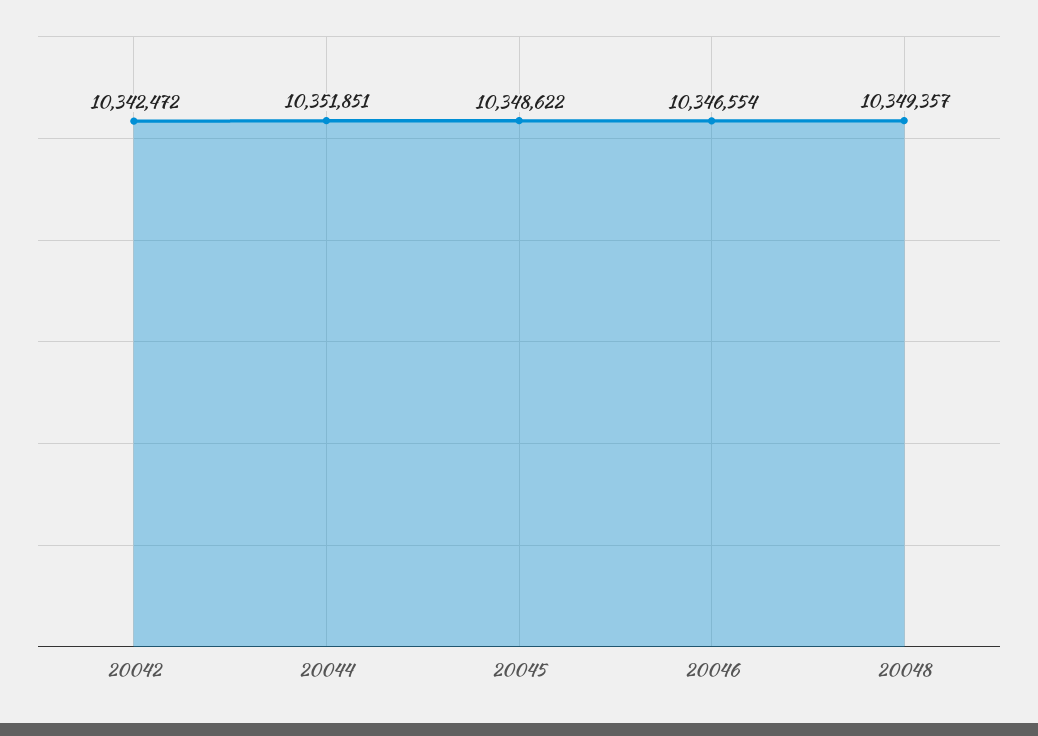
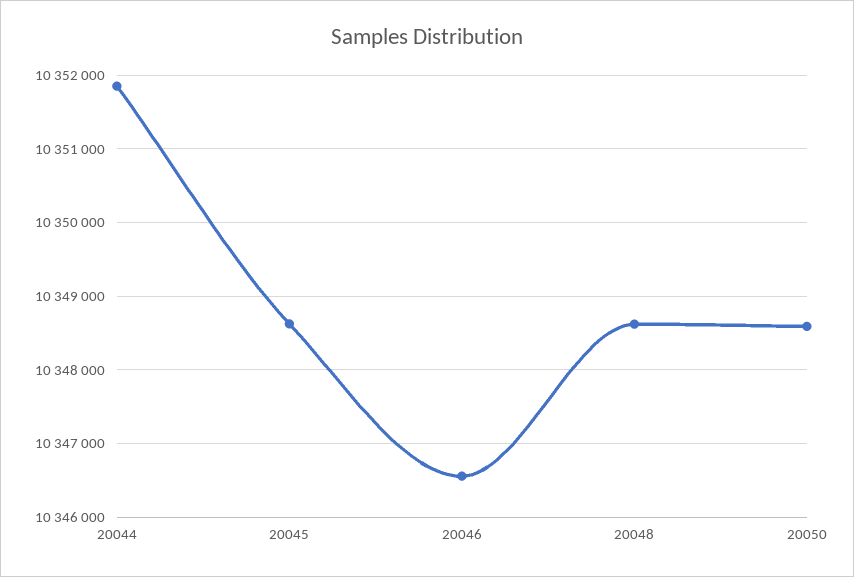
20042: 10342472 -> none
20048: 10349357 -> 10348600
20050: none -> 10348600

